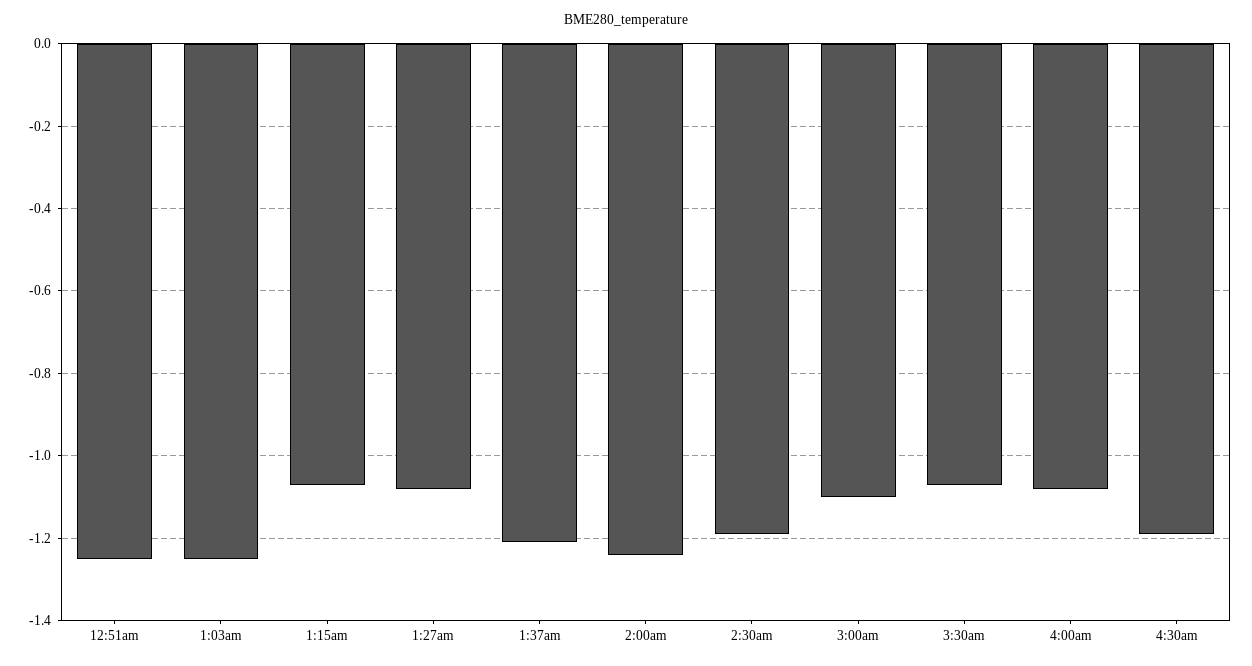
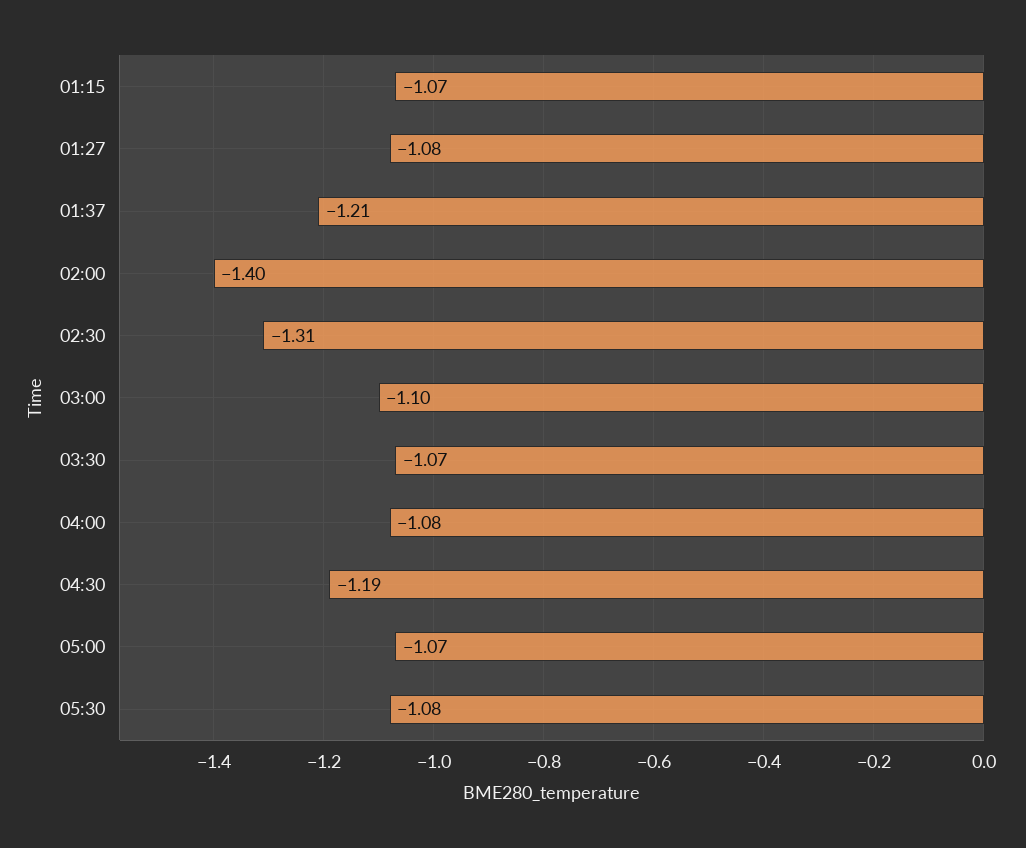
12:51am: -1.25 -> none
1:03am: -1.25 -> none
2:00am: -1.25 -> -1.4
2:30am: -1.2 -> -1.31
05:00: none -> -1.07
05:30: none -> -1.08

